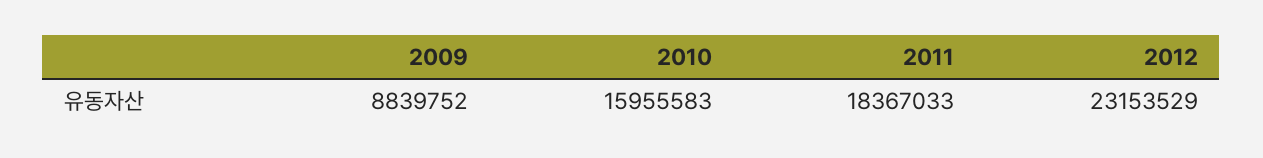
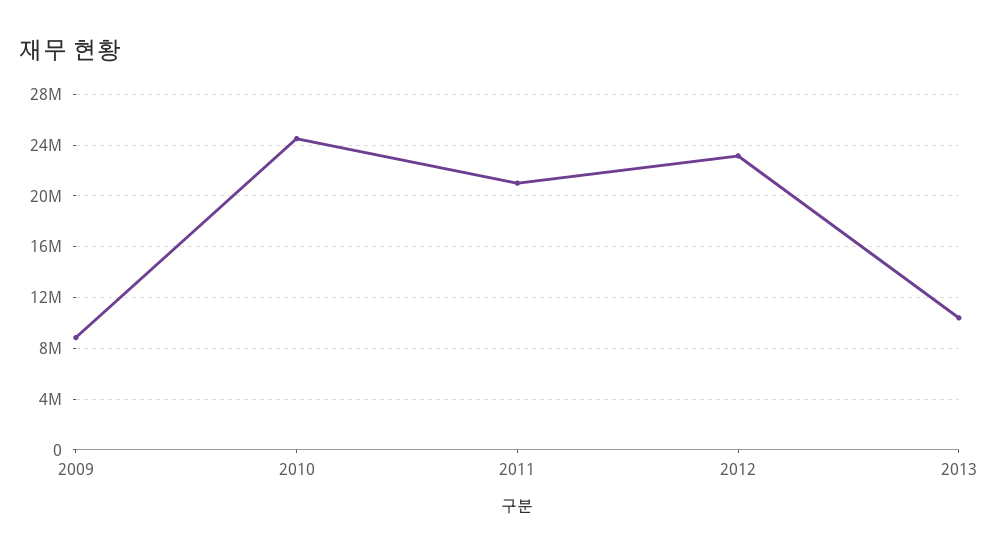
2010: 15955583 -> 24500000
2011: 18367033 -> 21000000
2013: none -> 10500000

